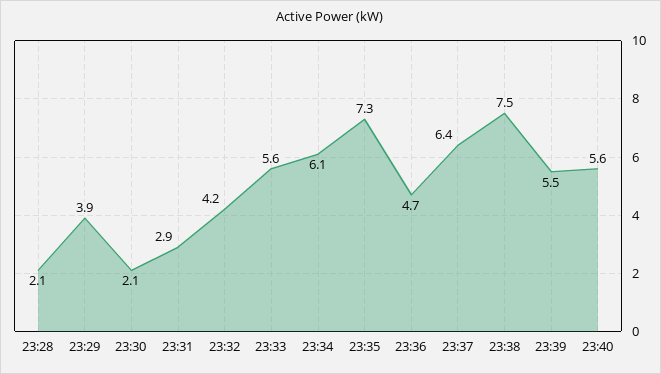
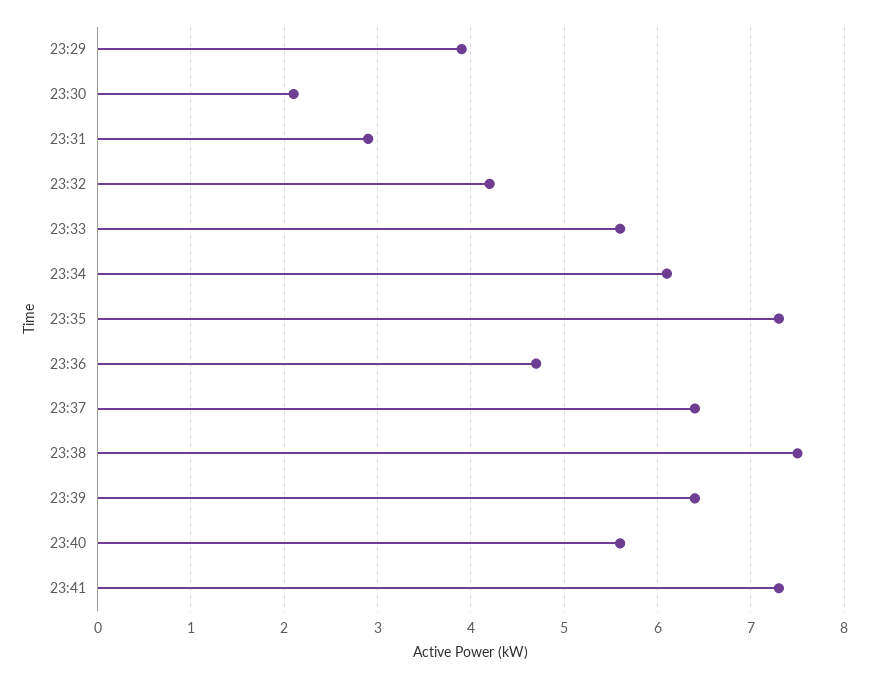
23:28: 2.1 -> none
23:39: 5.5 -> 6.4
23:41: none -> 7.3

